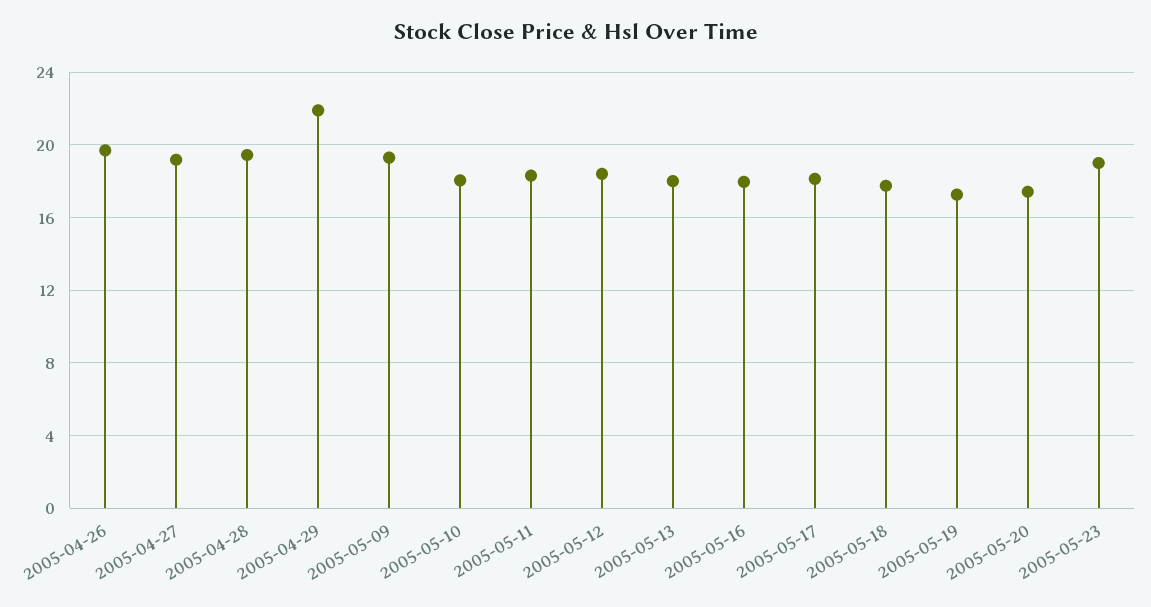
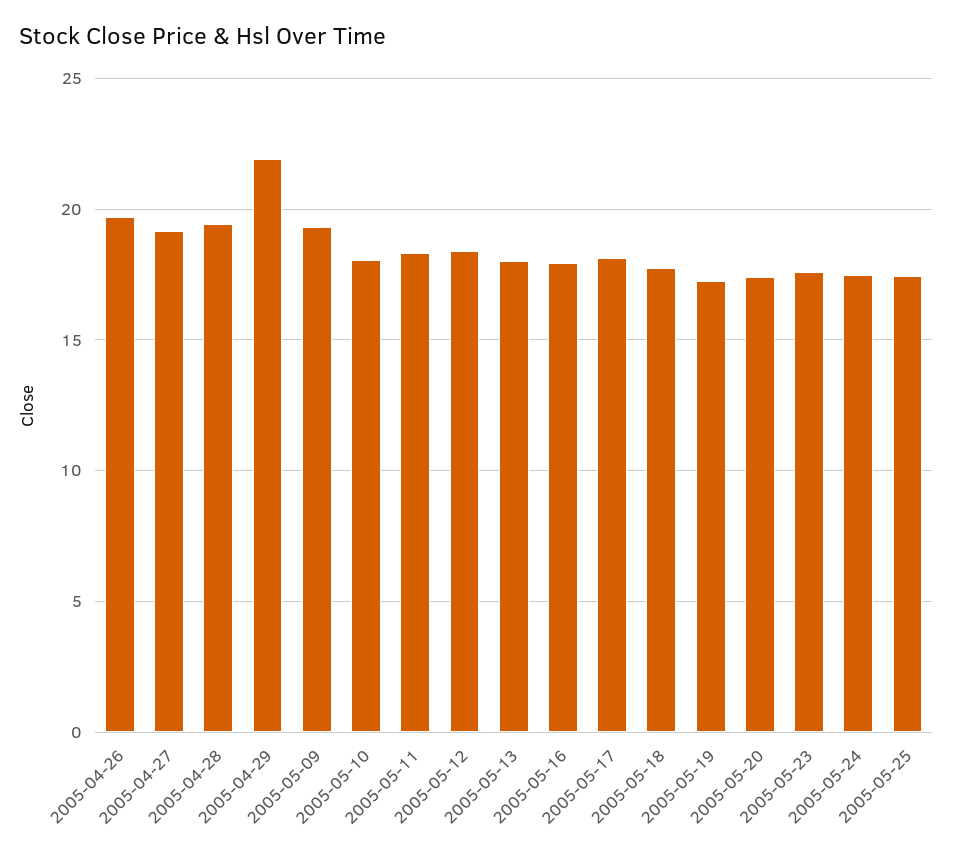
2005-05-23: 19 -> 17.5
2005-05-24: none -> 17.5
2005-05-25: none -> 17.5

